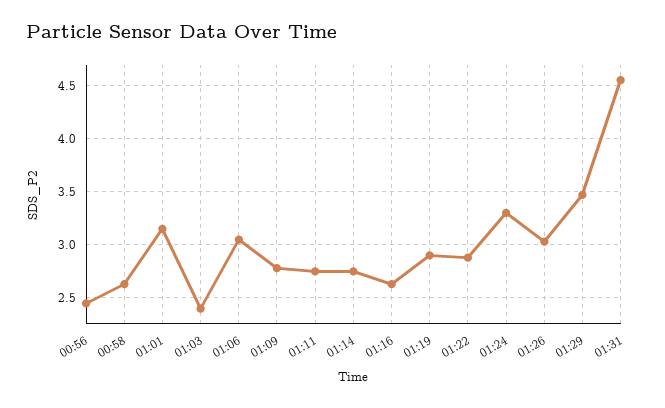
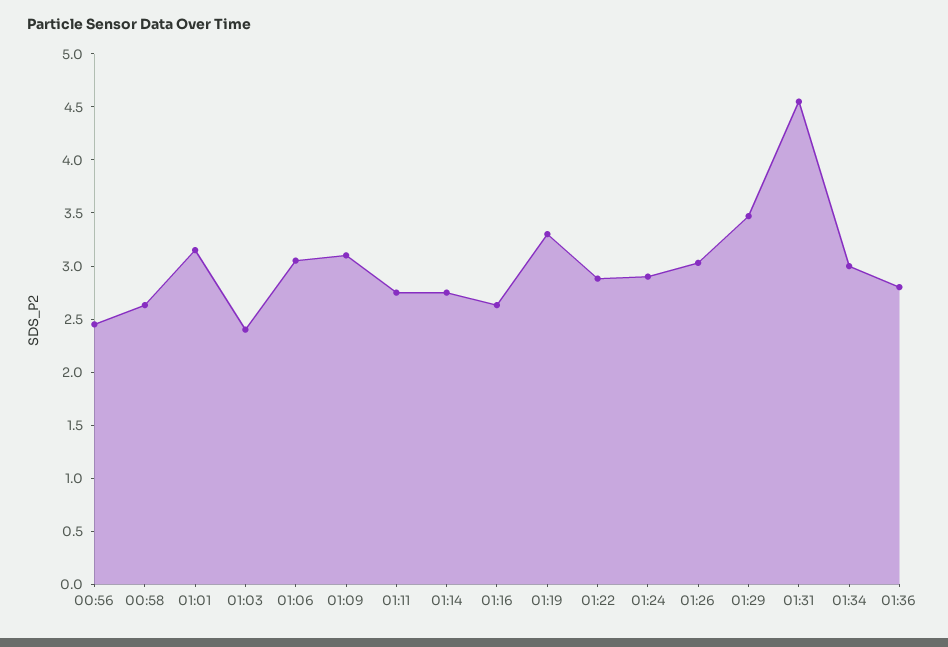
01:09: 2.8 -> 3.1
01:19: 2.9 -> 3.3
01:24: 3.3 -> 2.9
01:34: none -> 3
01:36: none -> 2.8

